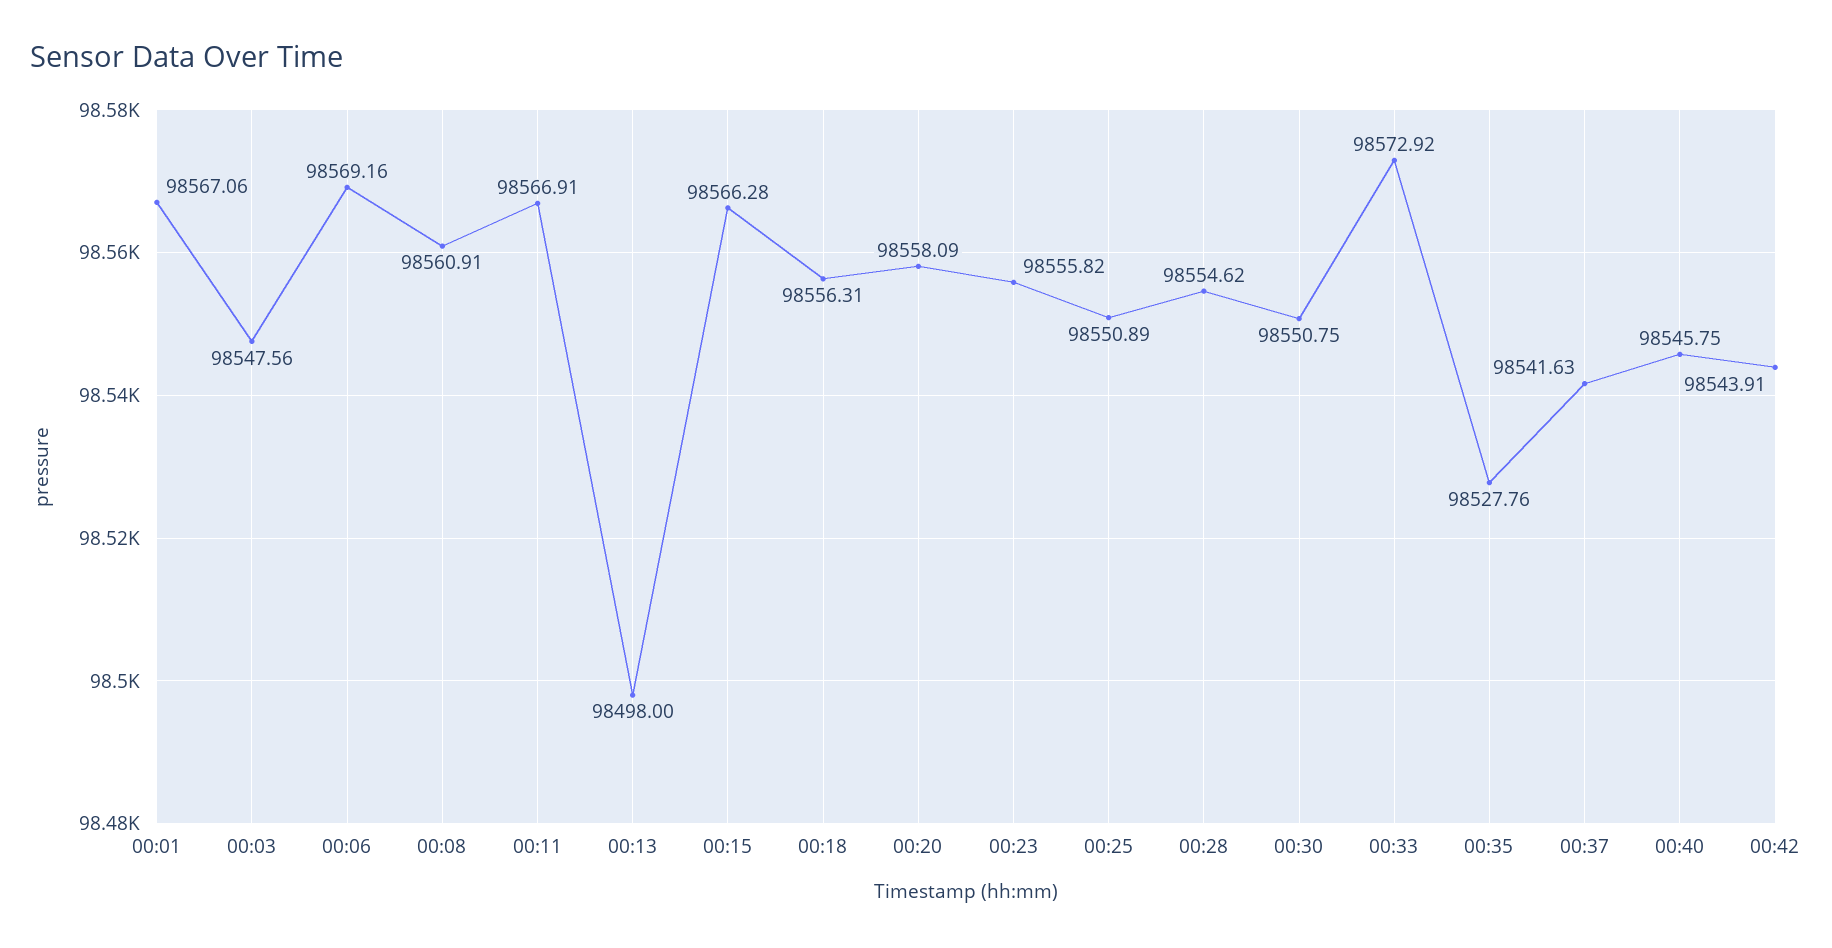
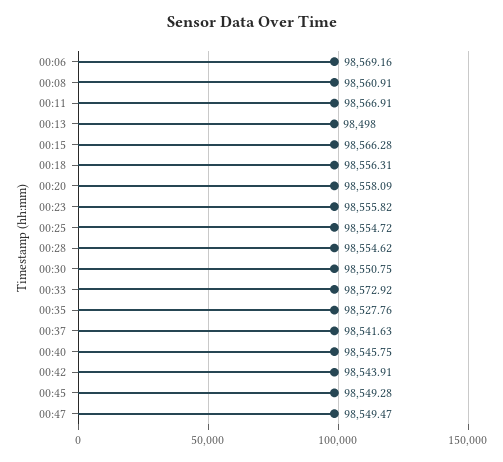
00:01: 98567.06 -> none
00:03: 98547.56 -> none
00:25: 98550.89 -> 98554.72
00:45: none -> 98549.28
00:47: none -> 98549.47

